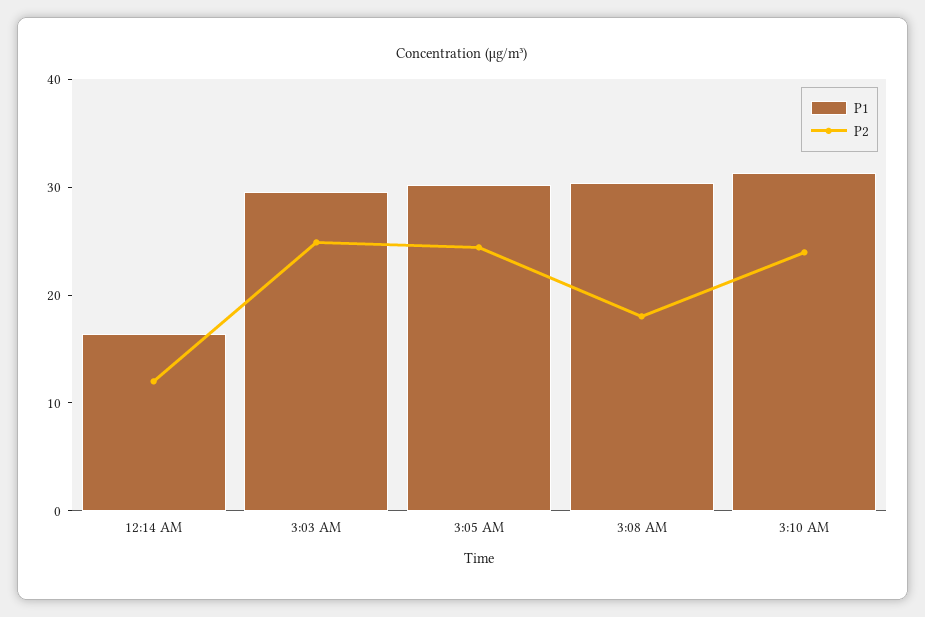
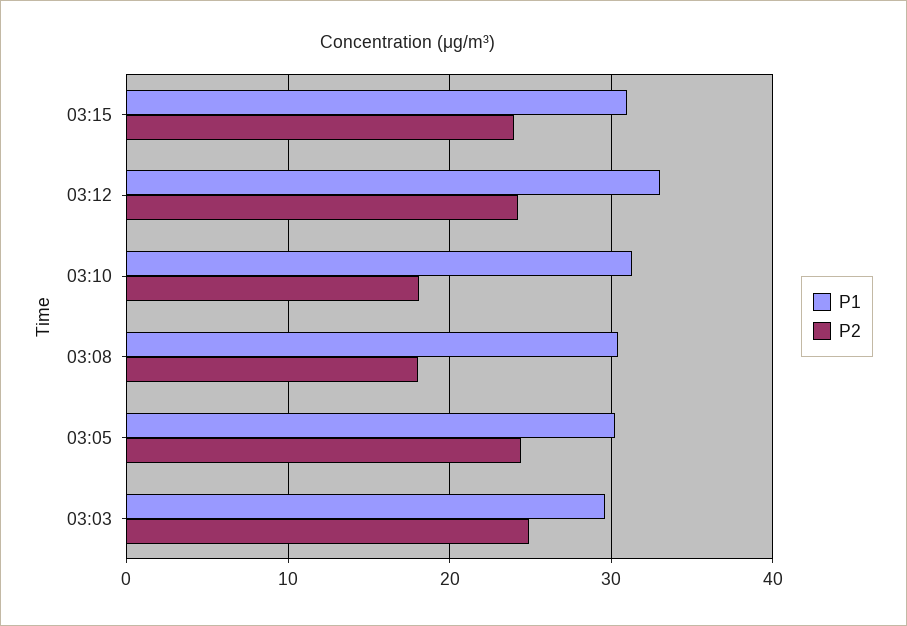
P1, 12:14 AM: 16 -> none
P2, 12:14 AM: 12 -> none
P2, 3:10 AM: 24 -> 18
P1, 03:15: none -> 31
P2, 03:15: none -> 24
P1, 03:12: none -> 33
P2, 03:12: none -> 24

